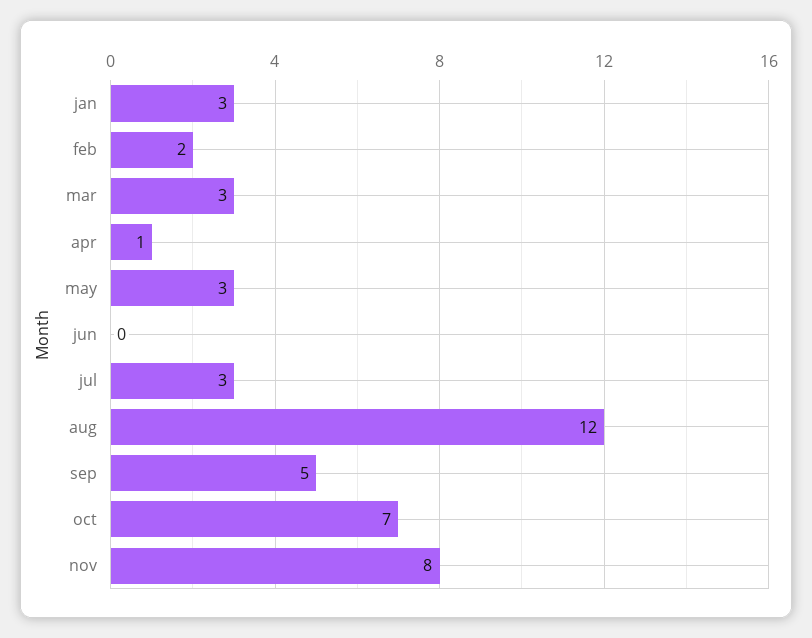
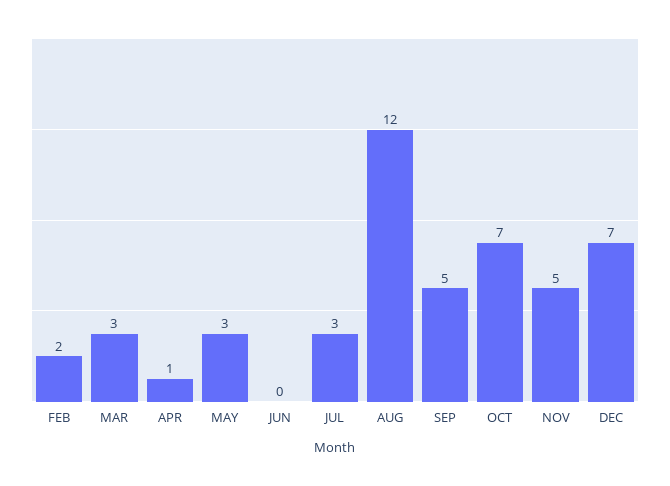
jan: 3 -> none
nov: 8 -> 5
DEC: none -> 7

